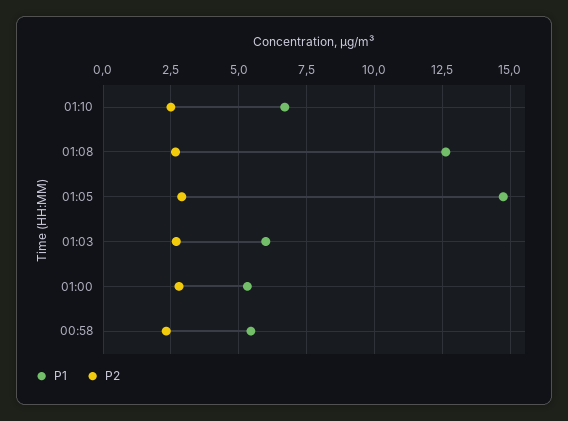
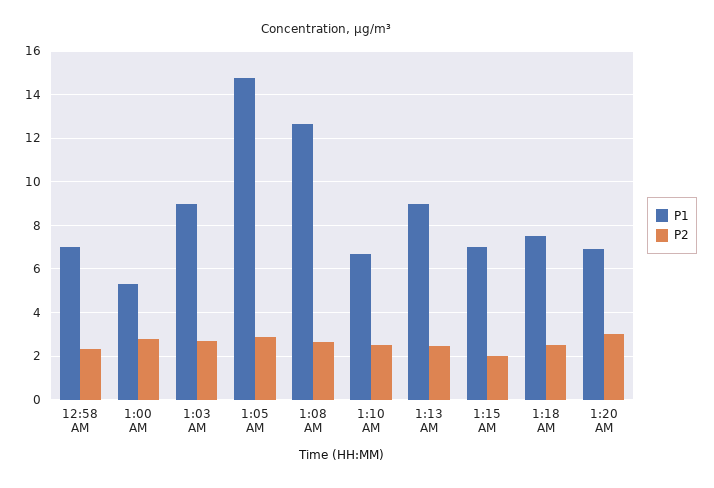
P1, 01:03: 6 -> 9
P1, 00:58: 5.5 -> 7
P1, 1:13 AM: none -> 9
P2, 1:13 AM: none -> 2.5
P1, 1:15 AM: none -> 7
P2, 1:15 AM: none -> 2
P1, 1:18 AM: none -> 7.5
P2, 1:18 AM: none -> 2.5
P1, 1:20 AM: none -> 7
P2, 1:20 AM: none -> 3

